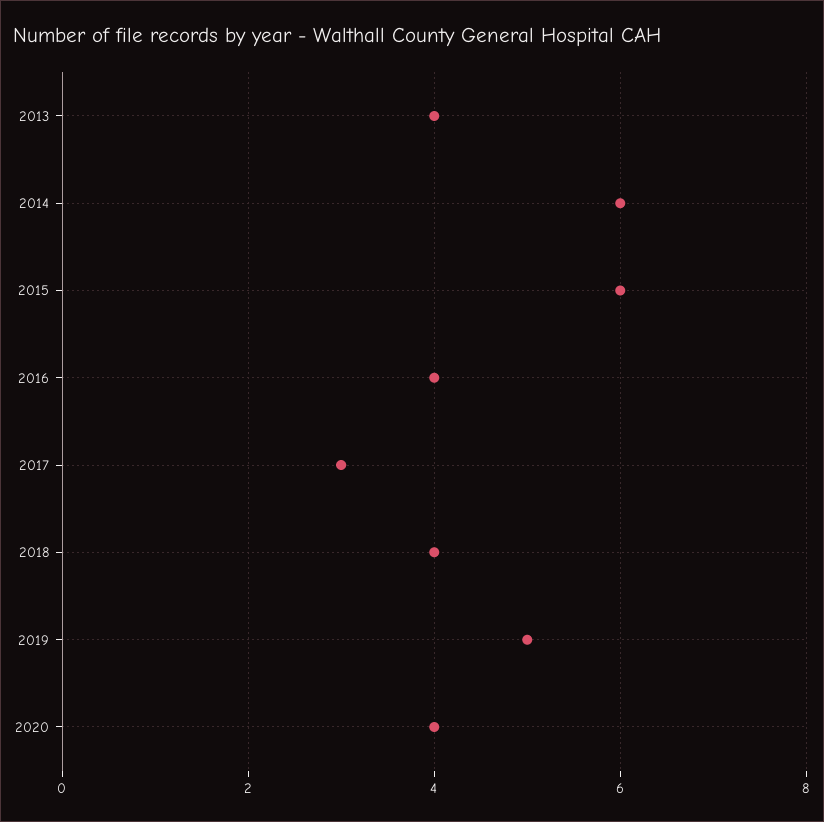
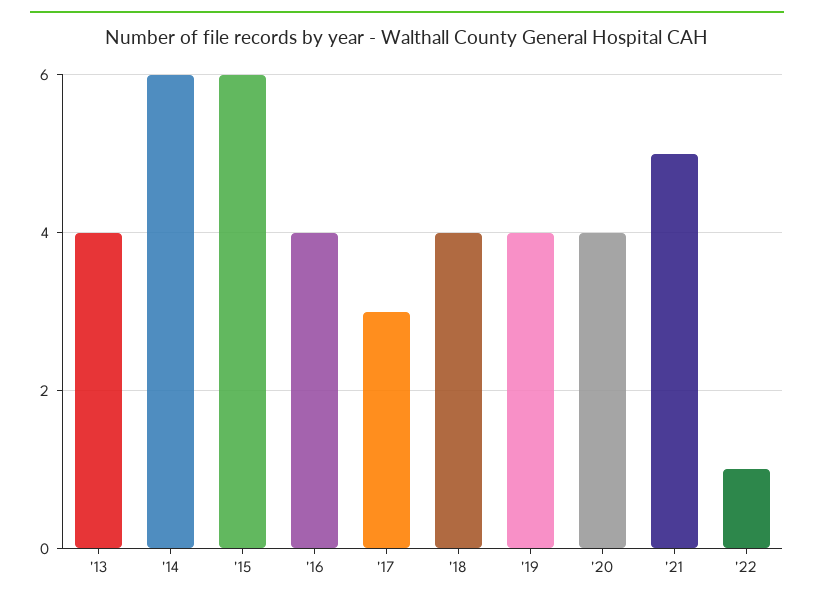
2019: 5 -> 4
'21: none -> 5
'22: none -> 1

